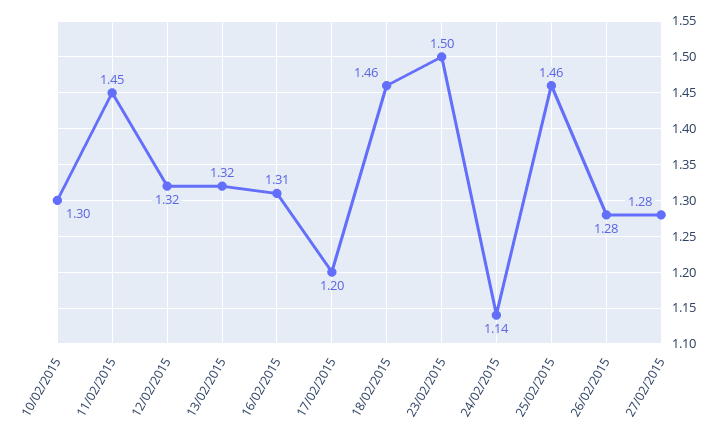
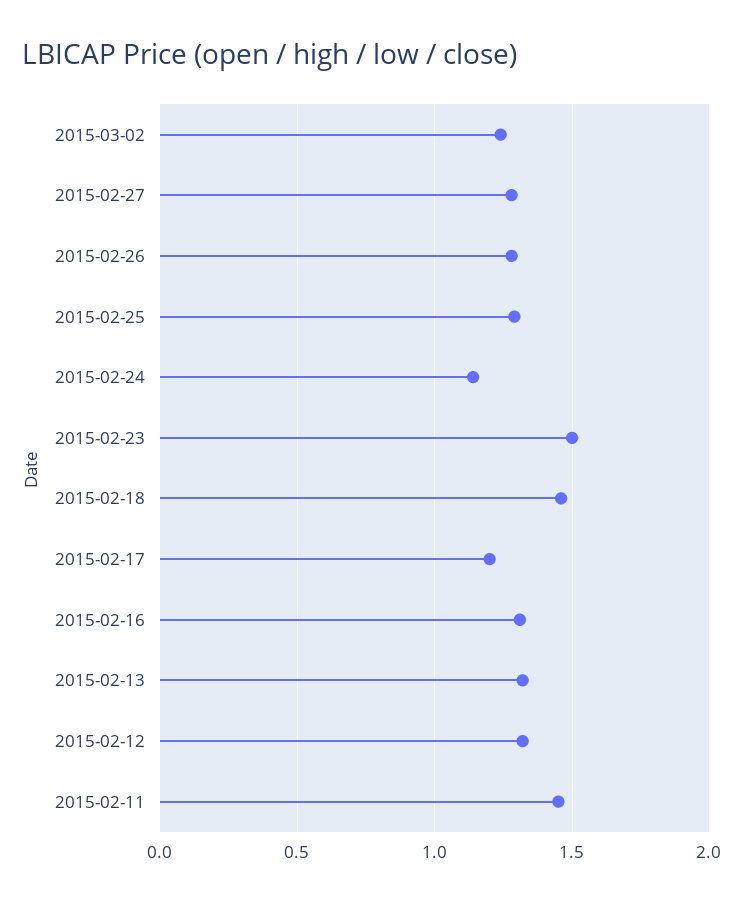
10/02/2015: 1.3 -> none
25/02/2015: 1.46 -> 1.3
2015-03-02: none -> 1.25

